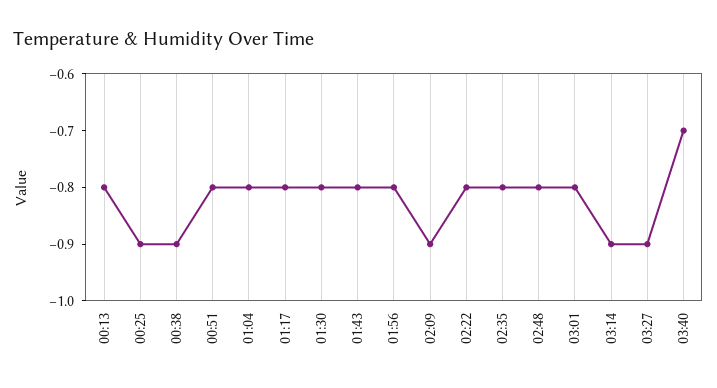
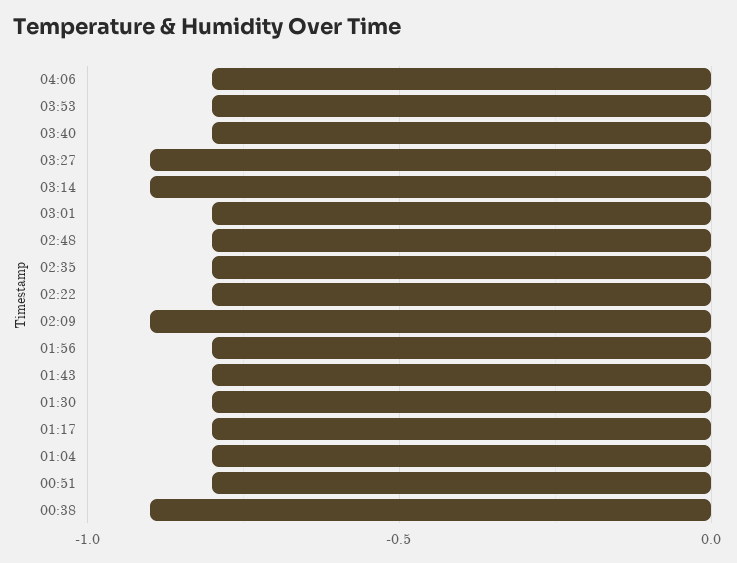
00:13: -0.8 -> none
00:25: -0.9 -> none
03:40: -0.7 -> -0.8
04:06: none -> -0.8
03:53: none -> -0.8

